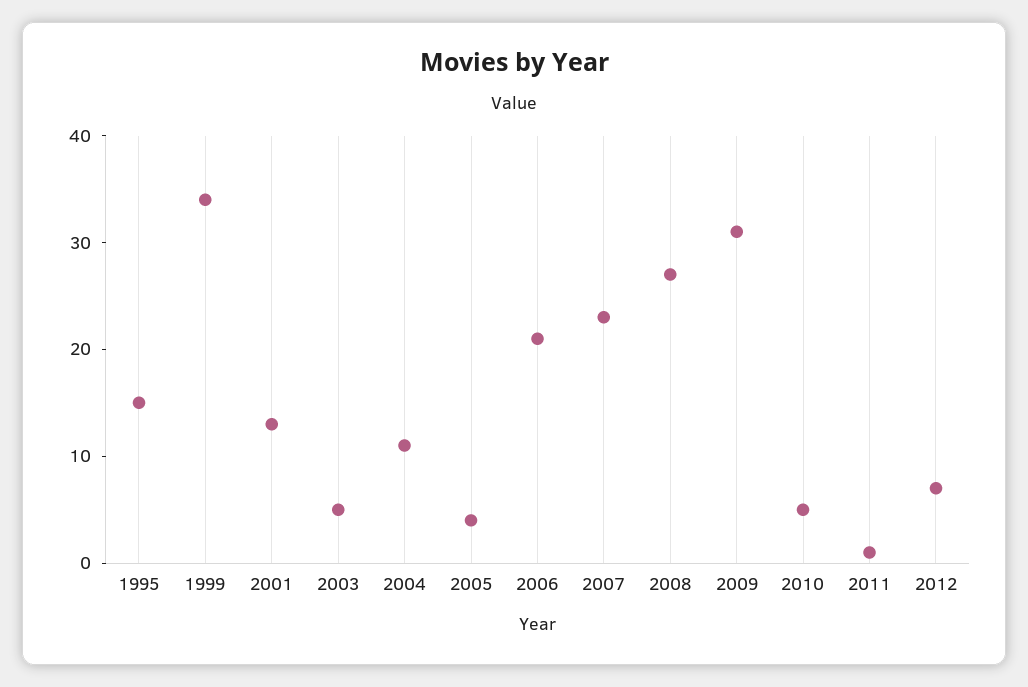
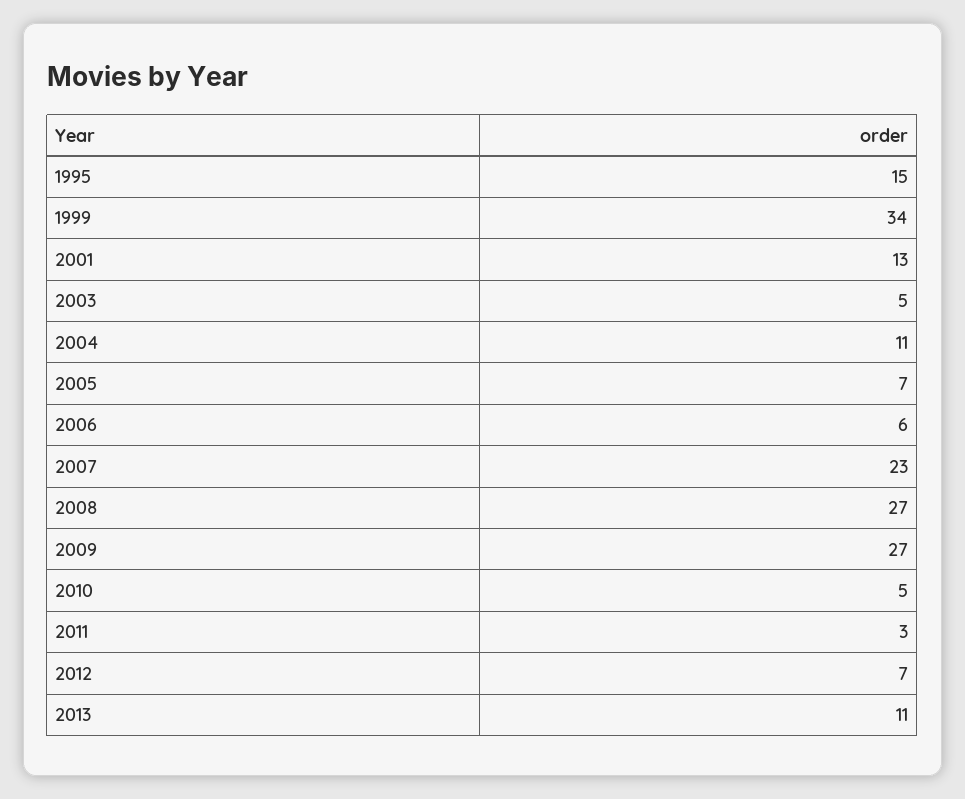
2005: 4 -> 7
2006: 21 -> 6
2009: 31 -> 27
2011: 1 -> 3
2013: none -> 11

